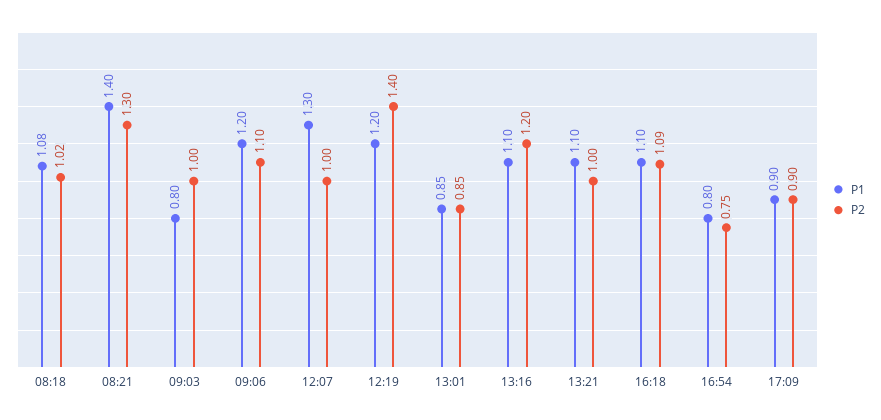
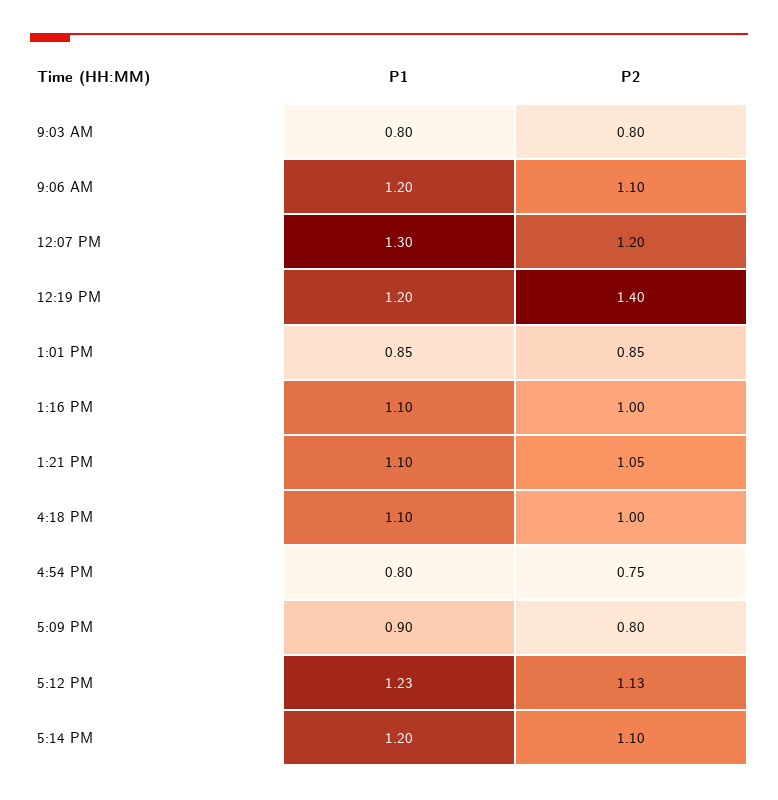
P1, 08:18: 1.08 -> none
P2, 08:18: 1.02 -> none
P1, 08:21: 1.4 -> none
P2, 08:21: 1.3 -> none
P2, 09:03: 1 -> 0.8
P2, 12:07: 1 -> 1.2
P2, 13:16: 1.2 -> 1
P2, 13:21: 1 -> 1.05
P2, 16:18: 1.09 -> 1
P2, 17:09: 0.9 -> 0.8
P1, 5:12 PM: none -> 1.23
P2, 5:12 PM: none -> 1.13
P1, 5:14 PM: none -> 1.2
P2, 5:14 PM: none -> 1.1

